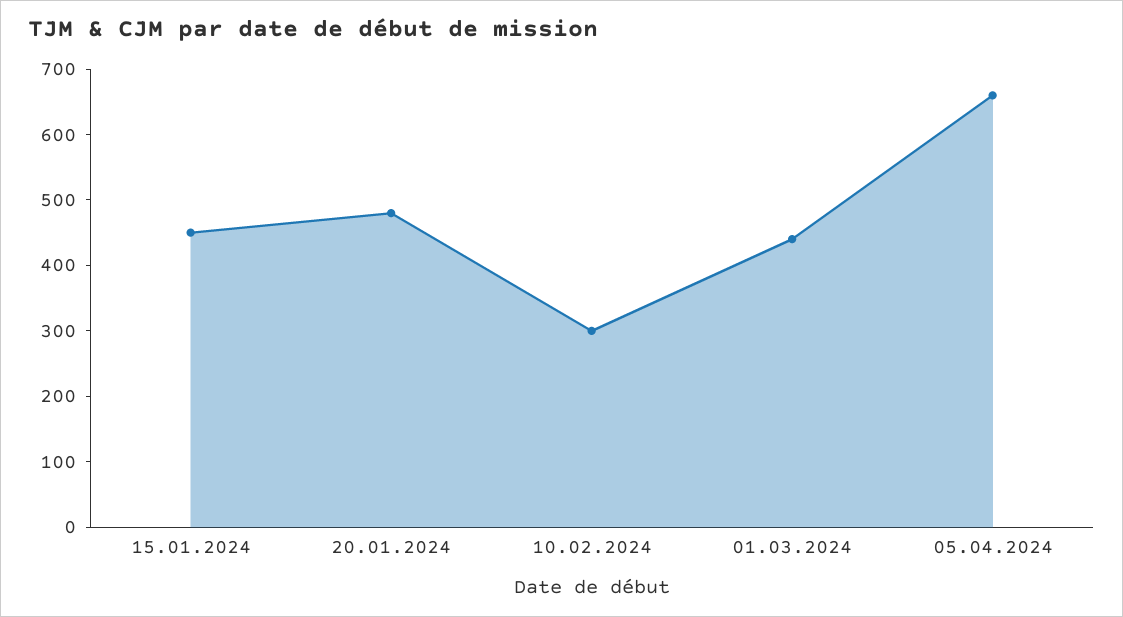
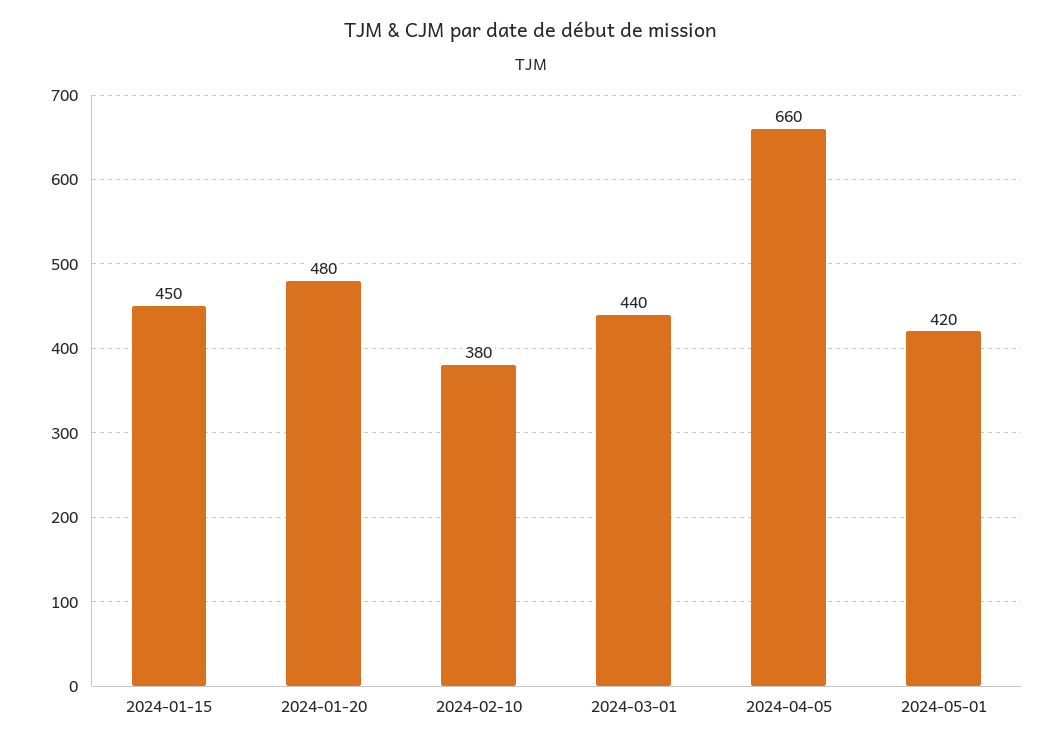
10.02.2024: 300 -> 380
2024-05-01: none -> 420

